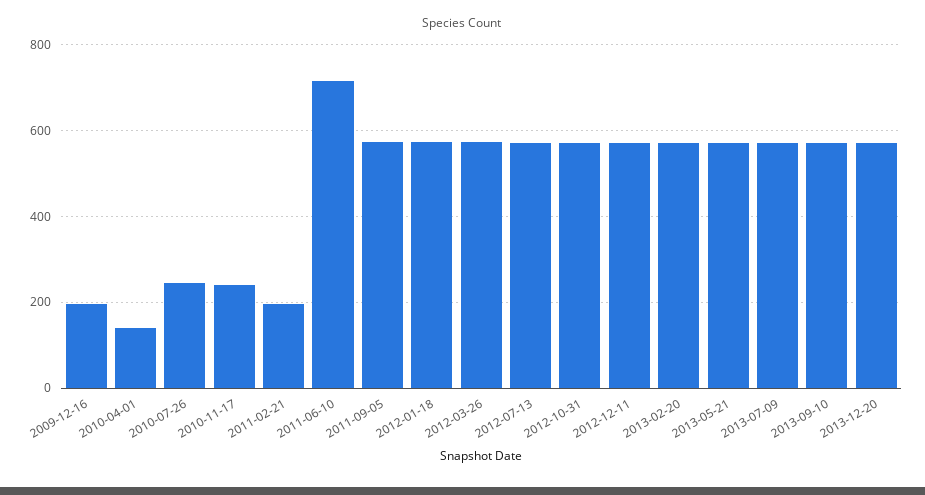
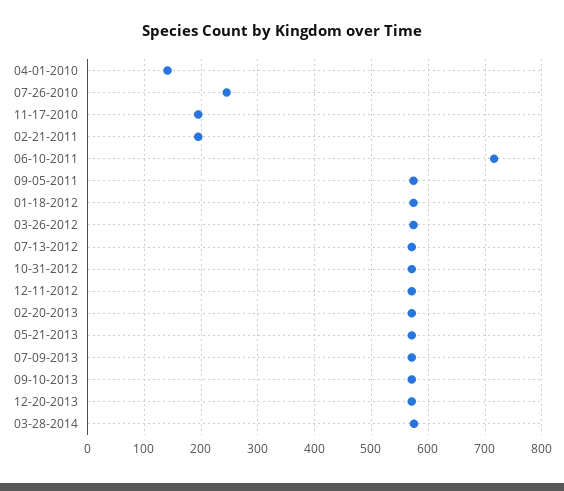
2009-12-16: 200 -> none
2010-11-17: 240 -> 200
03-28-2014: none -> 580

